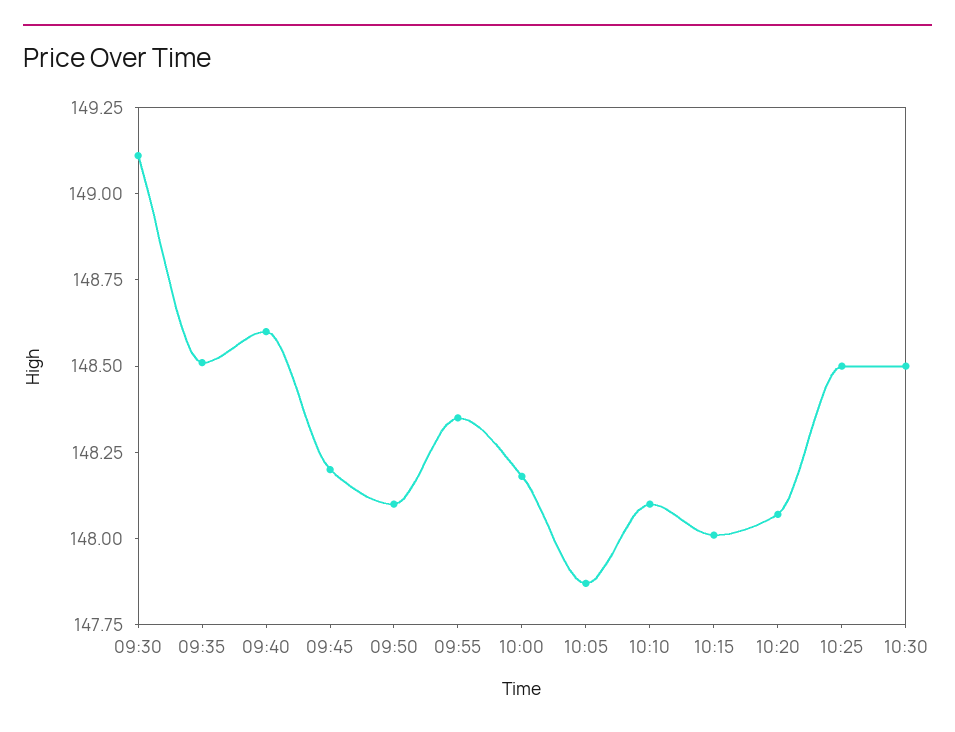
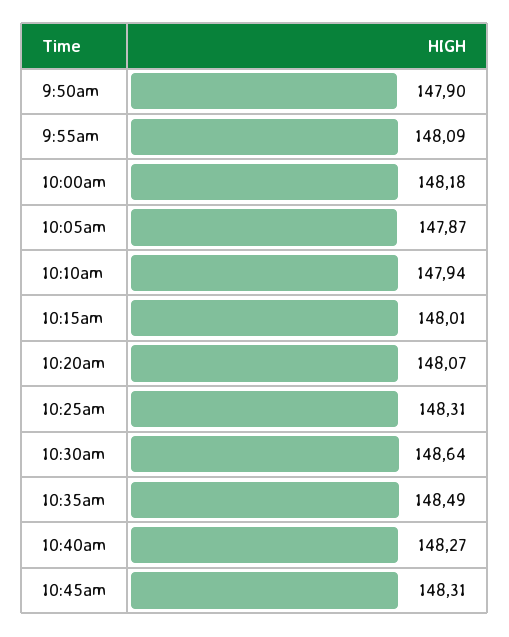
09:30: 149.1 -> none
09:35: 148.5 -> none
09:40: 148.6 -> none
09:45: 148.2 -> none
09:50: 148.1 -> 147.9
09:55: 148.35 -> 148.09
10:10: 148.1 -> 147.94
10:25: 148.5 -> 148.31
10:30: 148.5 -> 148.64
10:35am: none -> 148.49
10:40am: none -> 148.27
10:45am: none -> 148.31

